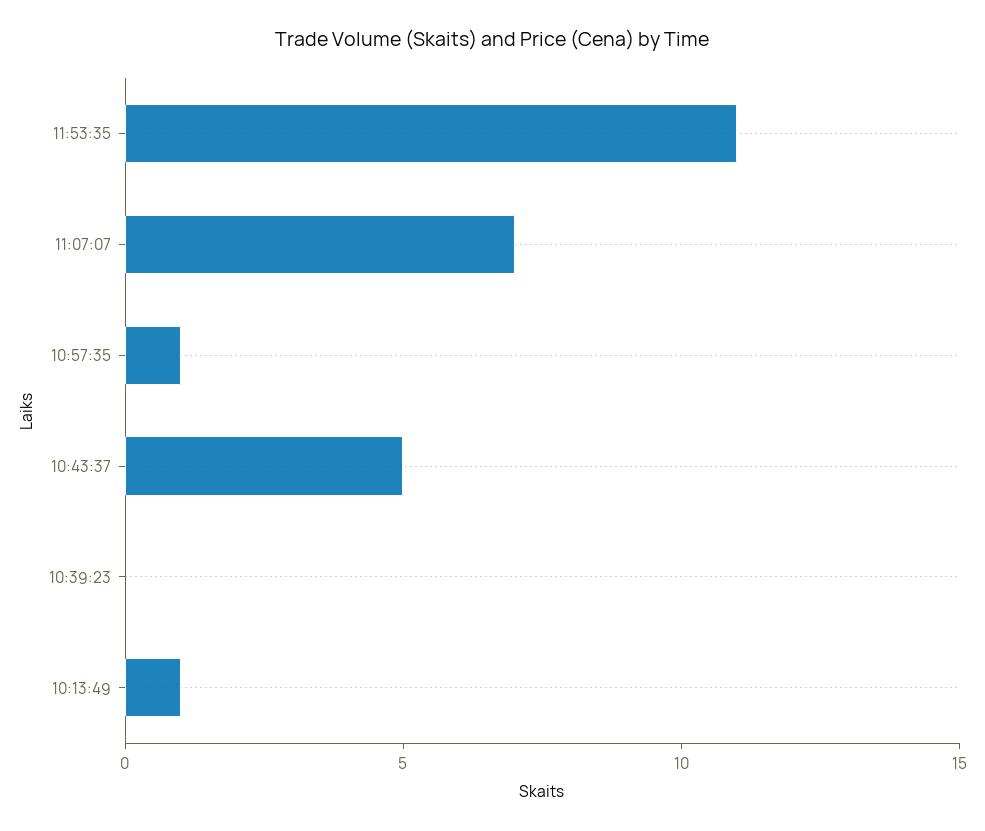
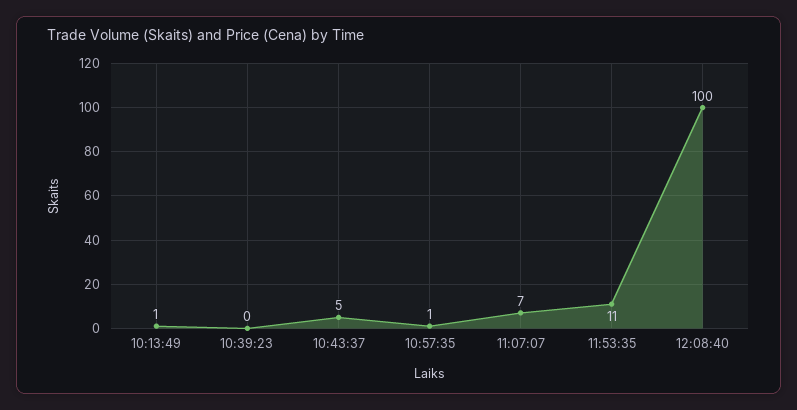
12:08:40: none -> 100

